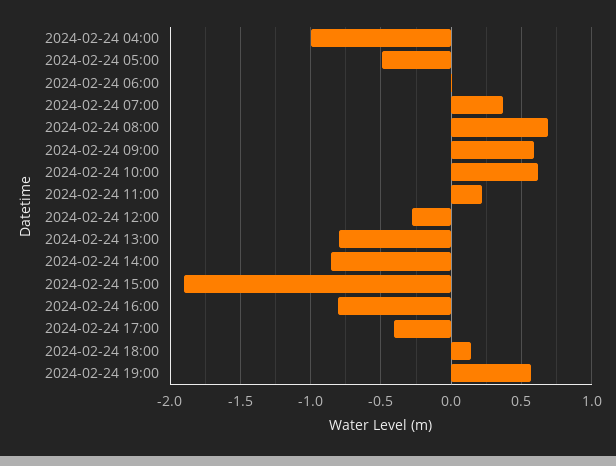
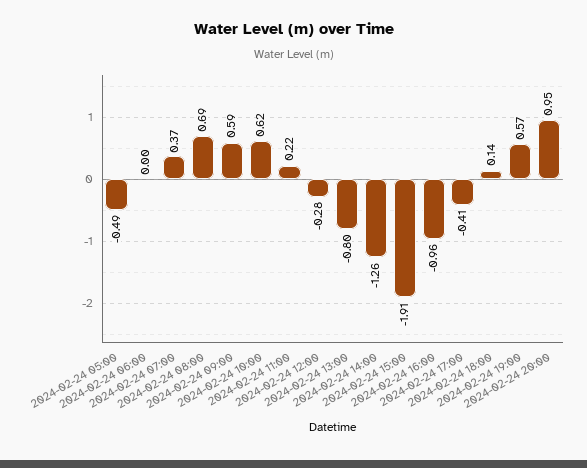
2024-02-24 04:00: -1 -> none
2024-02-24 14:00: -0.85 -> -1.26
2024-02-24 16:00: -0.8 -> -0.96
2024-02-24 20:00: none -> 0.95

